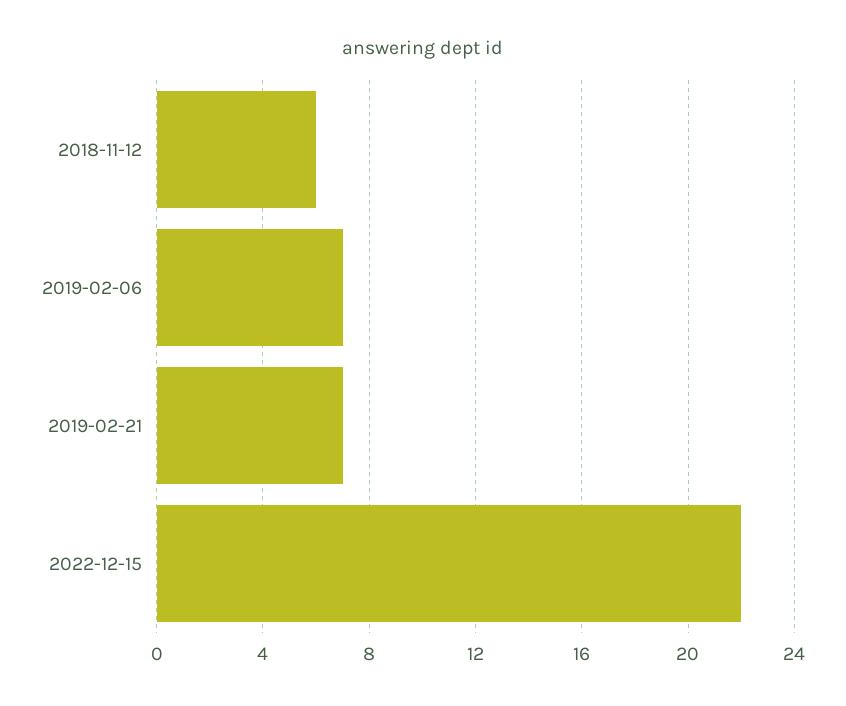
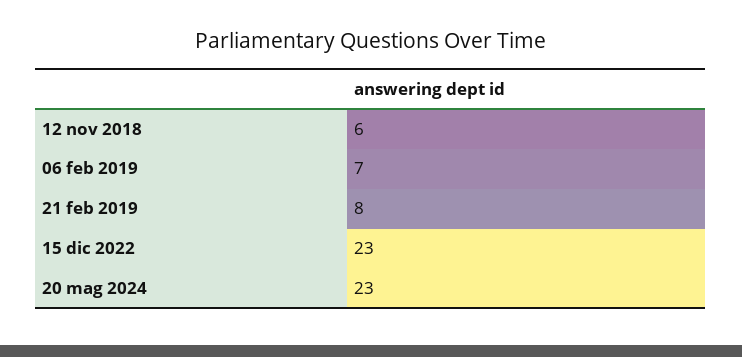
2019-02-21: 7 -> 8
2022-12-15: 22 -> 23
20 mag 2024: none -> 23

